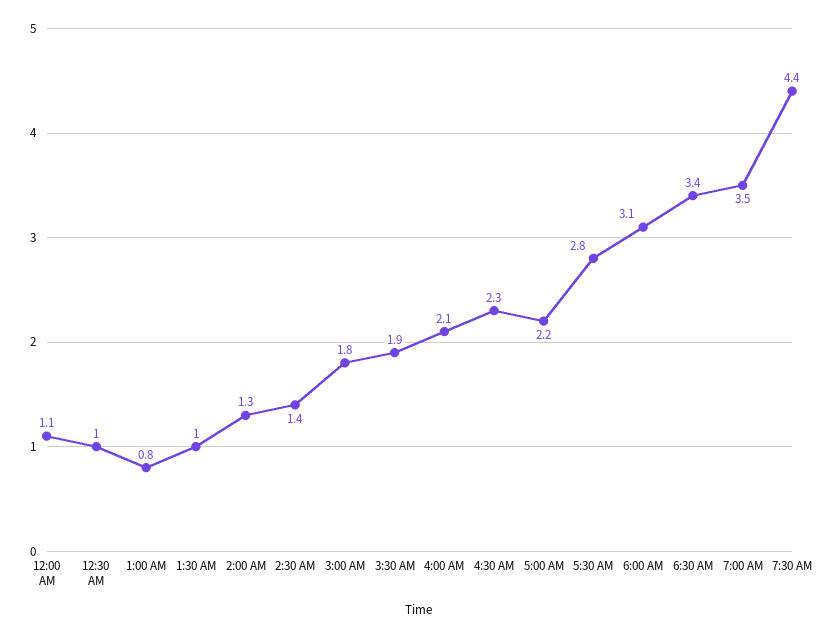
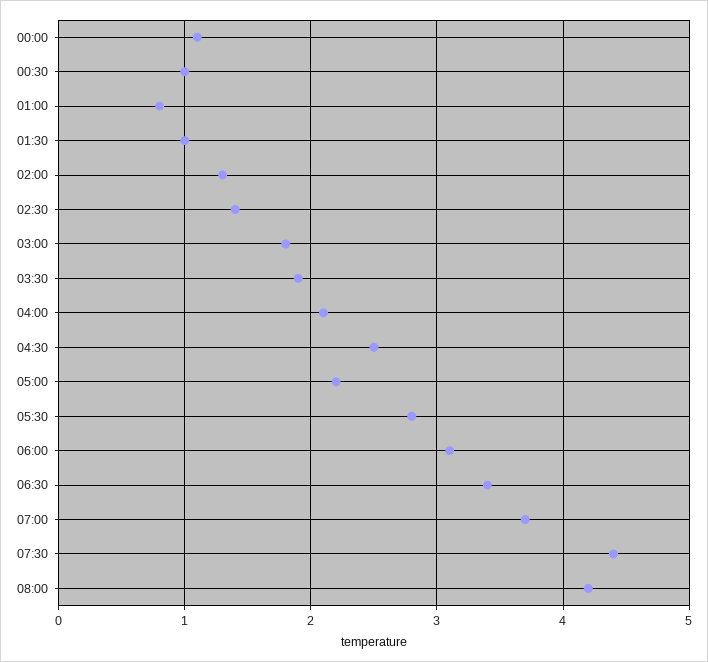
4:30 AM: 2.3 -> 2.5
7:00 AM: 3.5 -> 3.7
08:00: none -> 4.2

